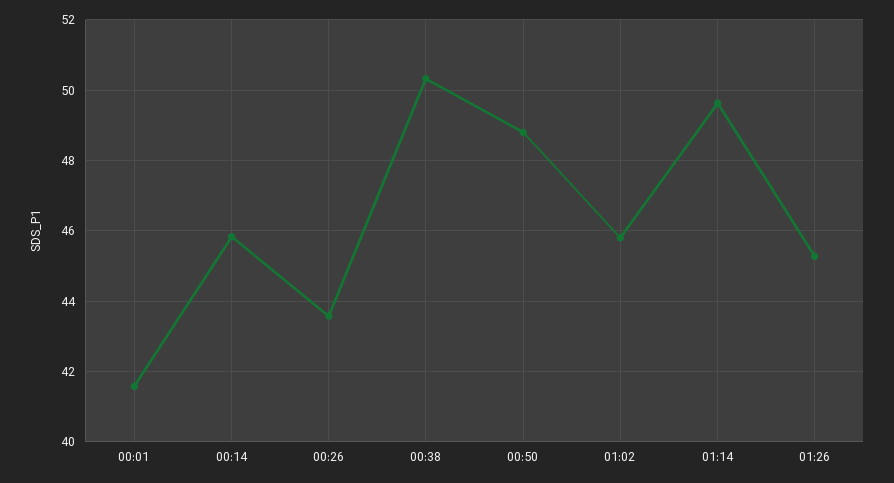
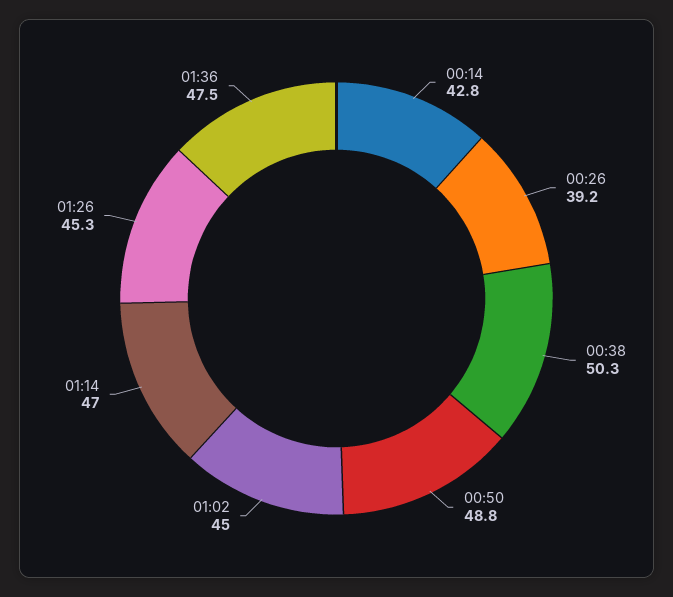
00:01: 41.6 -> none
00:14: 45.8 -> 42.8
00:26: 43.6 -> 39.2
01:02: 45.8 -> 45
01:14: 49.6 -> 47
01:36: none -> 47.5

